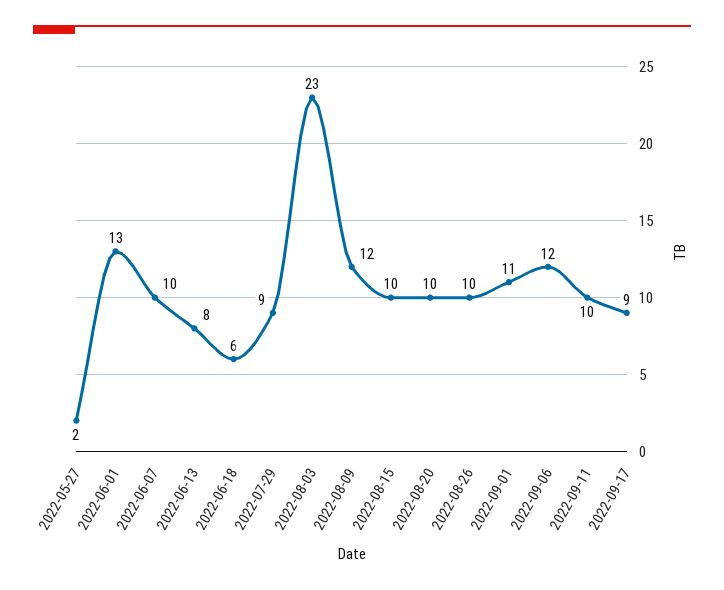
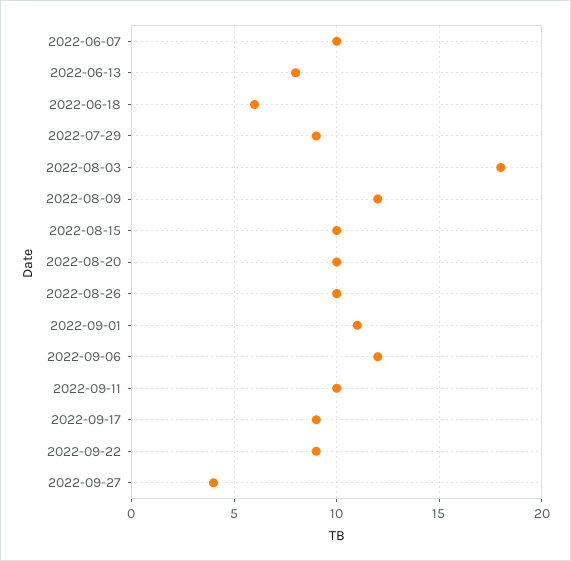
2022-05-27: 2 -> none
2022-06-01: 13 -> none
2022-08-03: 23 -> 18
2022-09-22: none -> 9
2022-09-27: none -> 4

